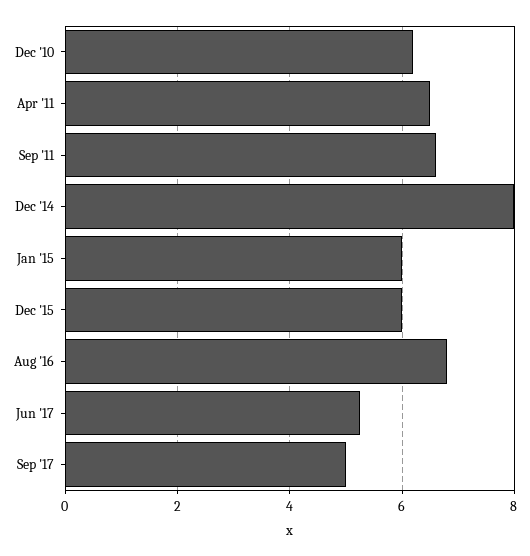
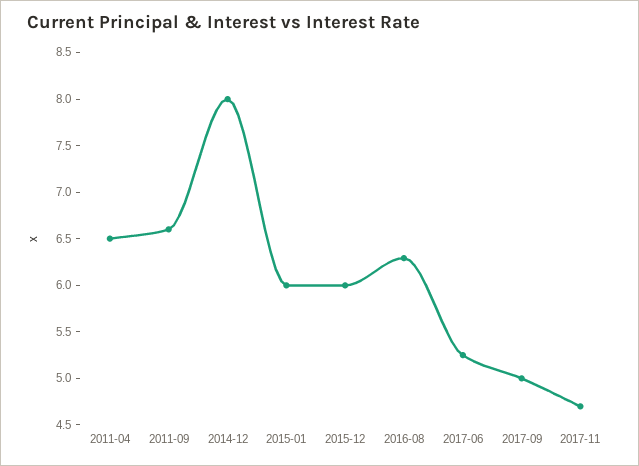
Dec '10: 6.2 -> none
Aug '16: 6.8 -> 6.3
2017-11: none -> 4.7

